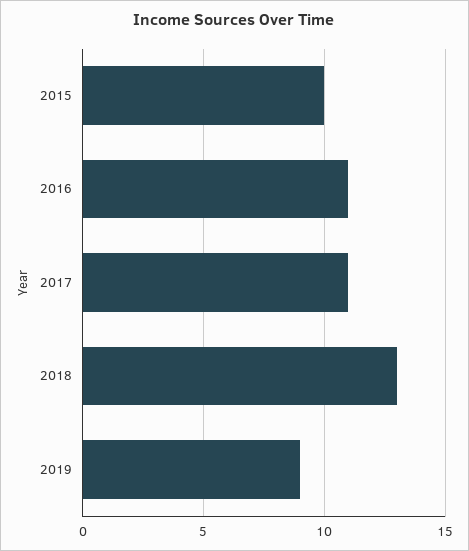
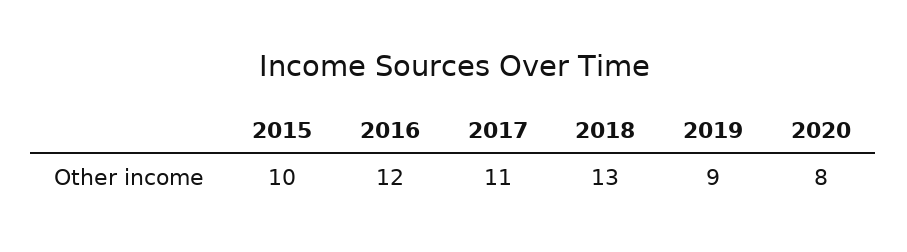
2016: 11 -> 12
2020: none -> 8

